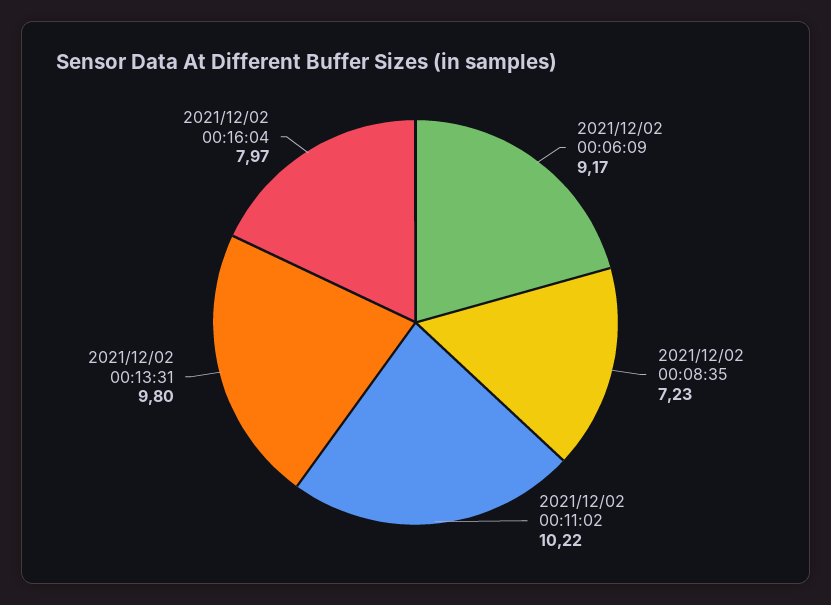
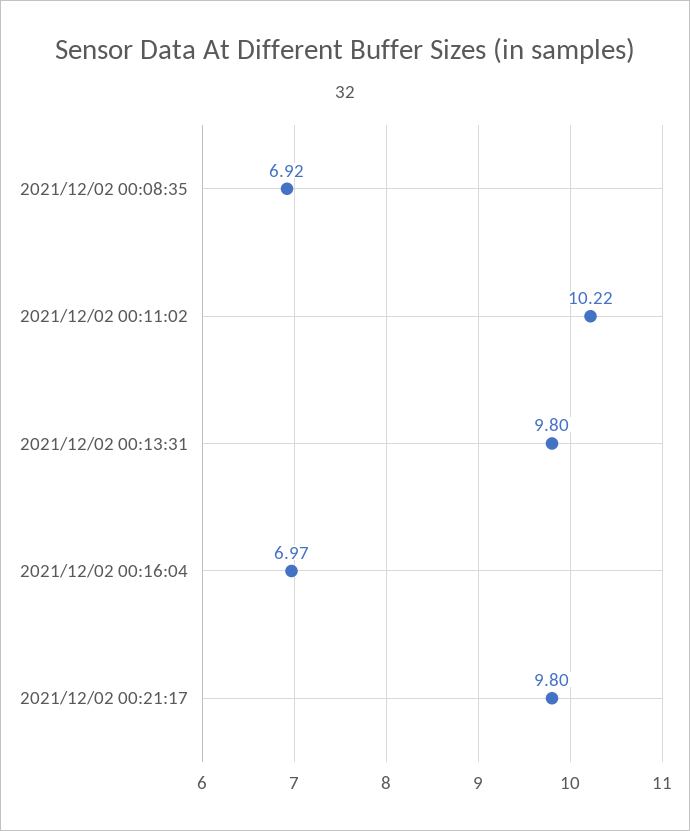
2021/12/02 00:06:09: 9.17 -> none
2021/12/02 00:08:35: 7.23 -> 6.92
2021/12/02 00:16:04: 7.97 -> 6.97
2021/12/02 00:21:17: none -> 9.8

